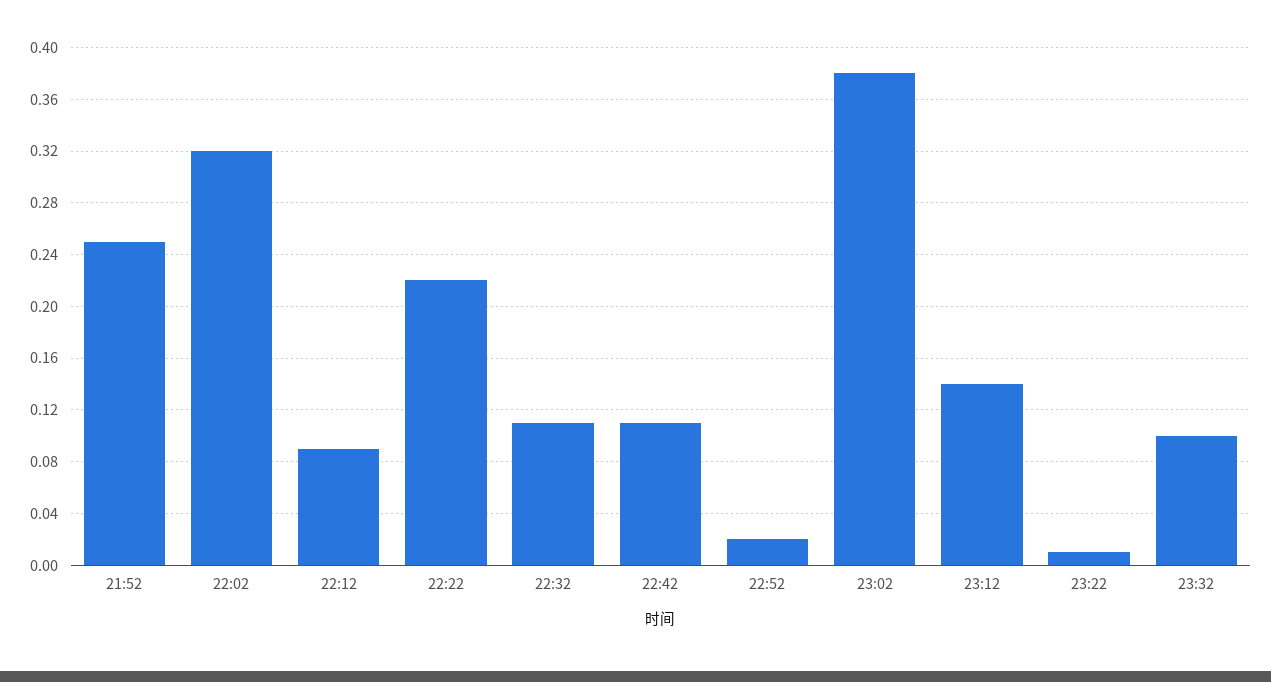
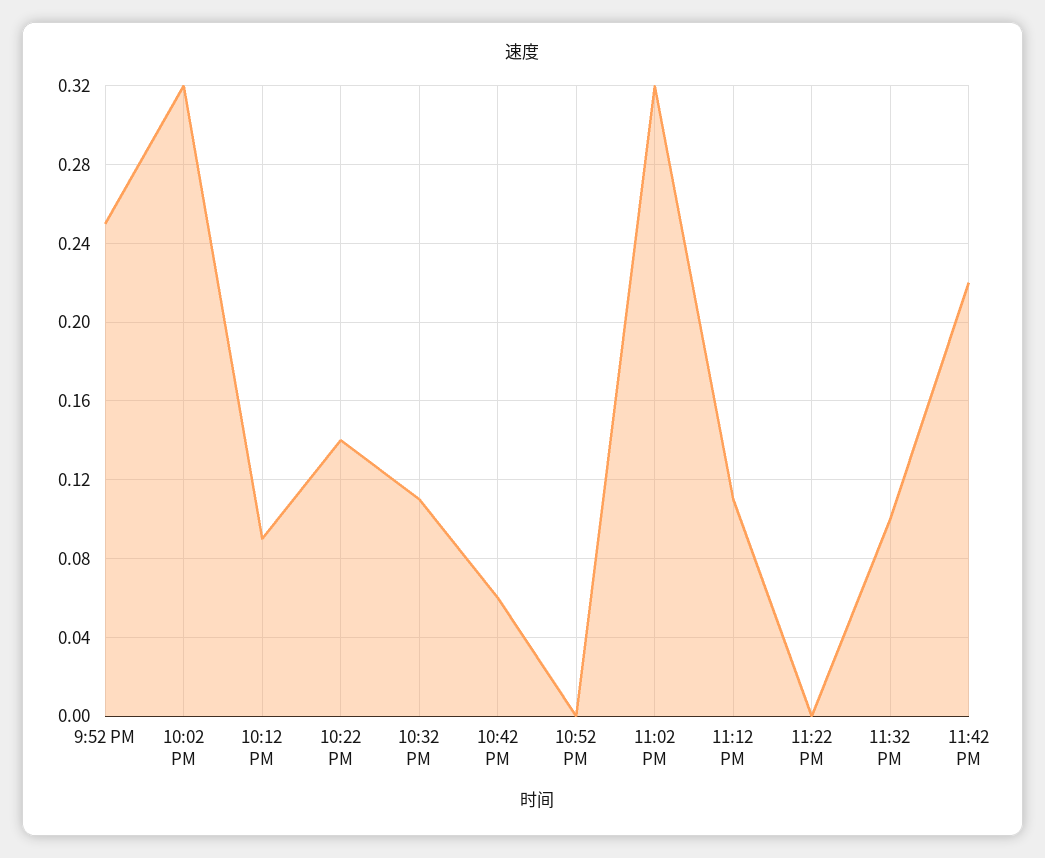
22:22: 0.22 -> 0.14
22:42: 0.11 -> 0.06
22:52: 0.02 -> 0
23:02: 0.38 -> 0.32
23:12: 0.14 -> 0.11
23:22: 0.01 -> 0
11:42 PM: none -> 0.22

